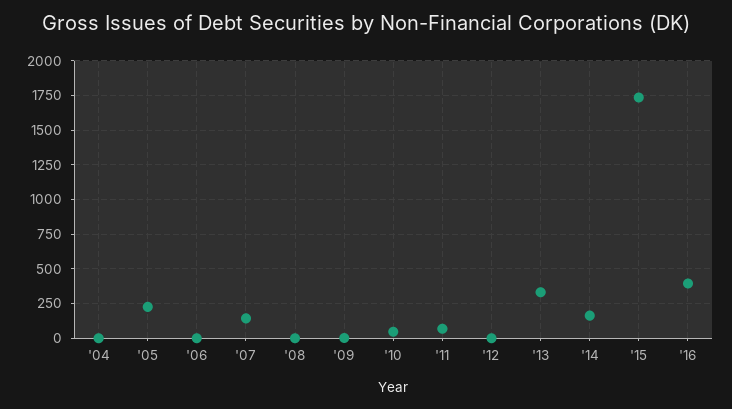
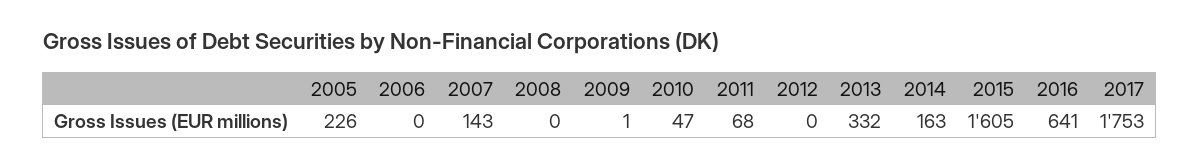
'04: 0 -> none
'15: 1750 -> 1605
'16: 400 -> 641
2017: none -> 1753

